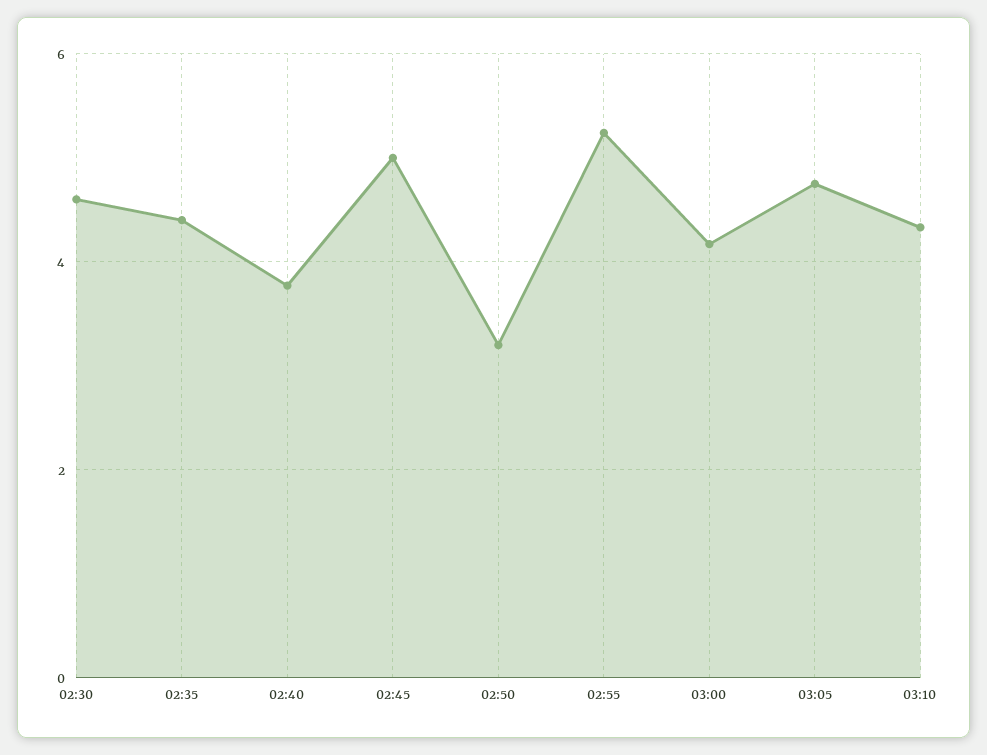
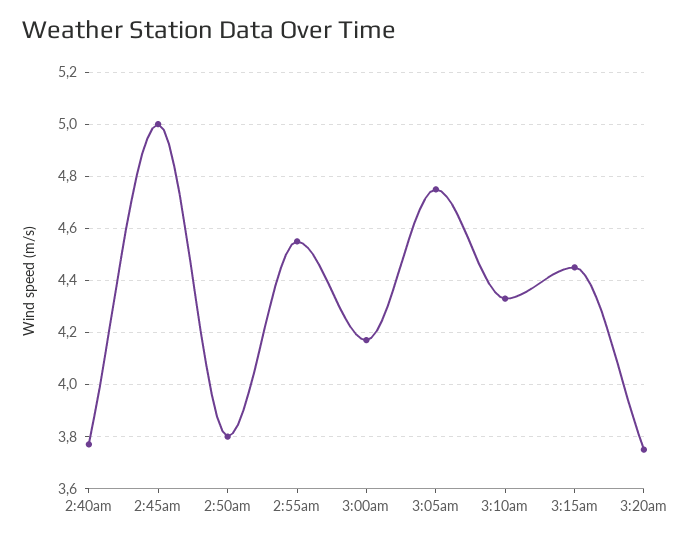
02:30: 4.6 -> none
02:35: 4.4 -> none
02:50: 3.2 -> 3.8
02:55: 5.2 -> 4.55
3:15am: none -> 4.45
3:20am: none -> 3.75

